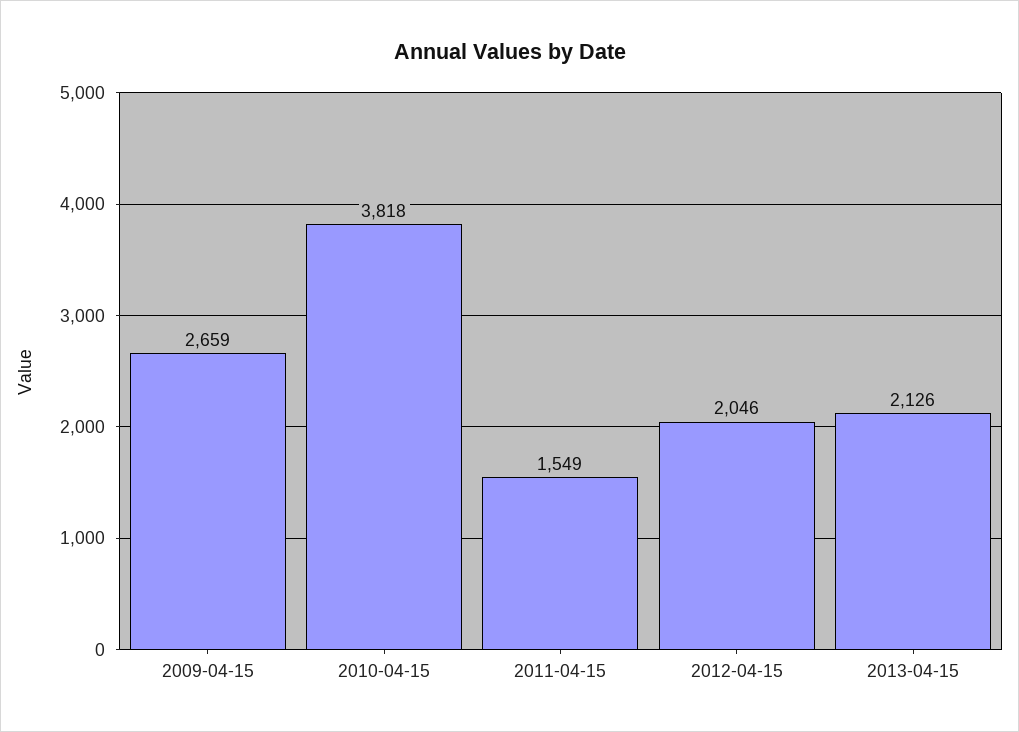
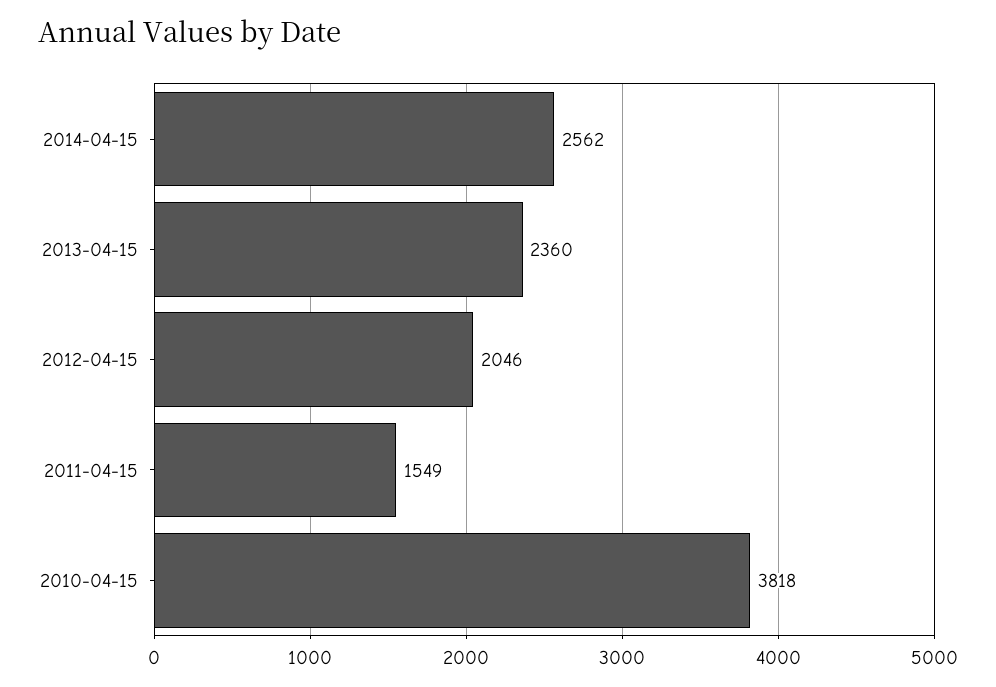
2009-04-15: 2659 -> none
2013-04-15: 2126 -> 2360
2014-04-15: none -> 2562

